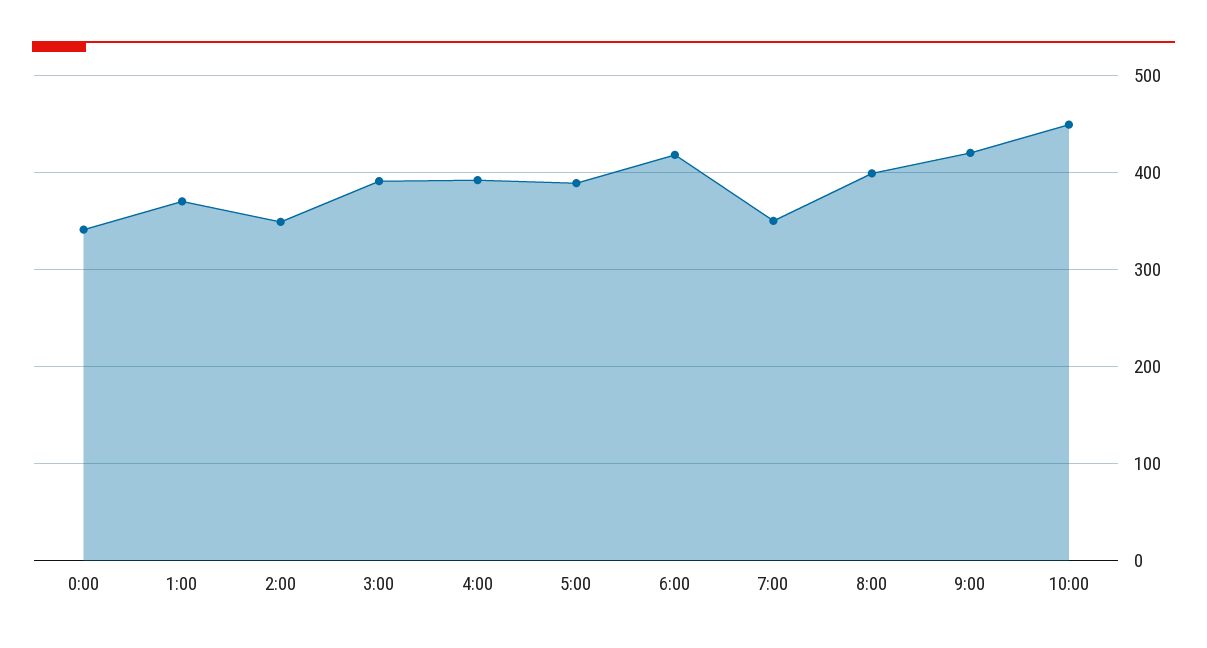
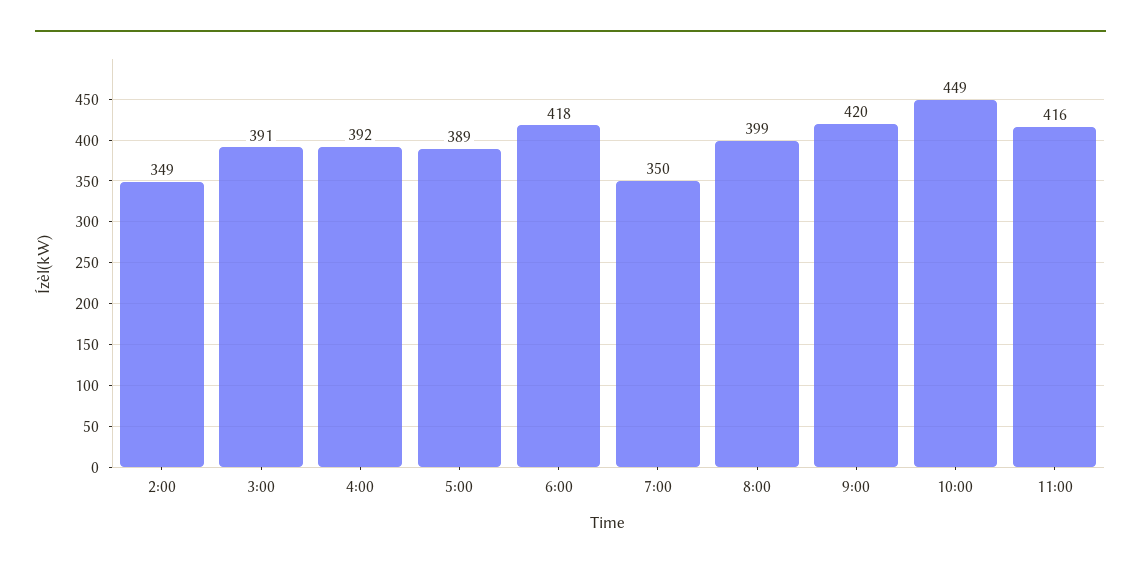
0:00: 340 -> none
1:00: 370 -> none
11:00: none -> 416

